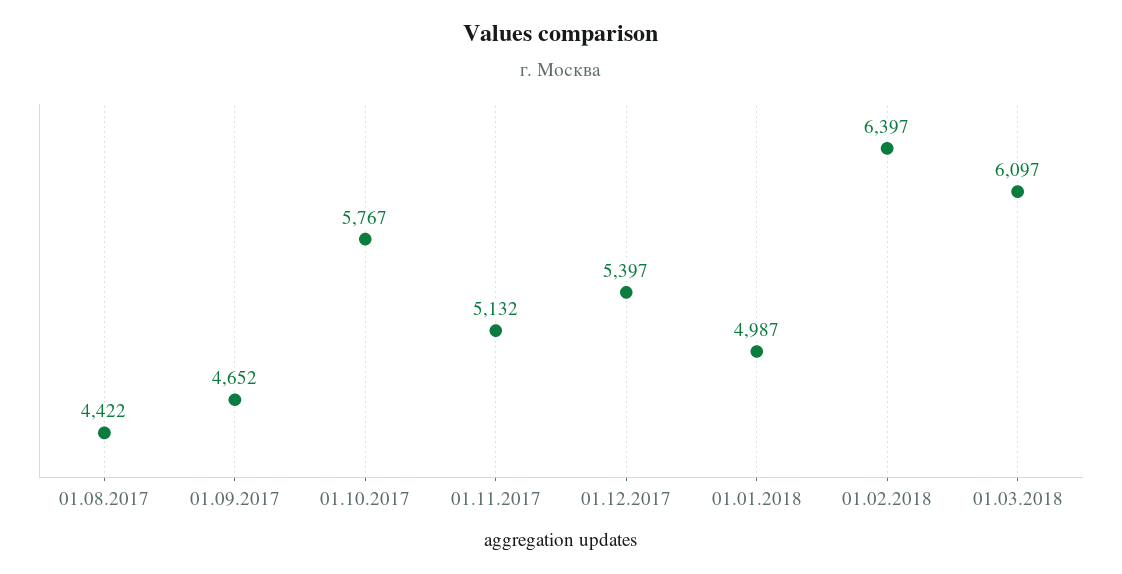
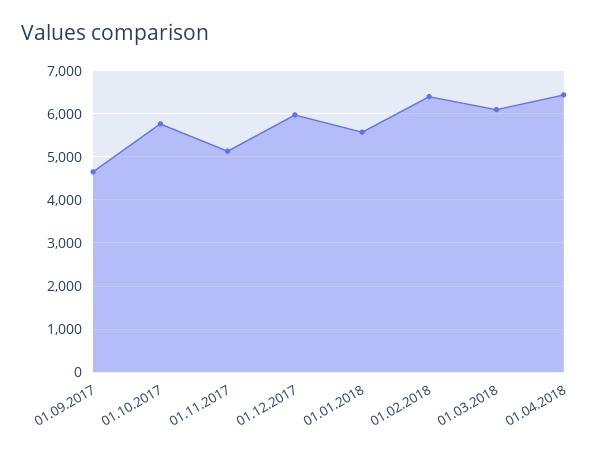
01.08.2017: 4422 -> none
01.12.2017: 5397 -> 6000
01.01.2018: 4987 -> 5600
01.04.2018: none -> 6400

